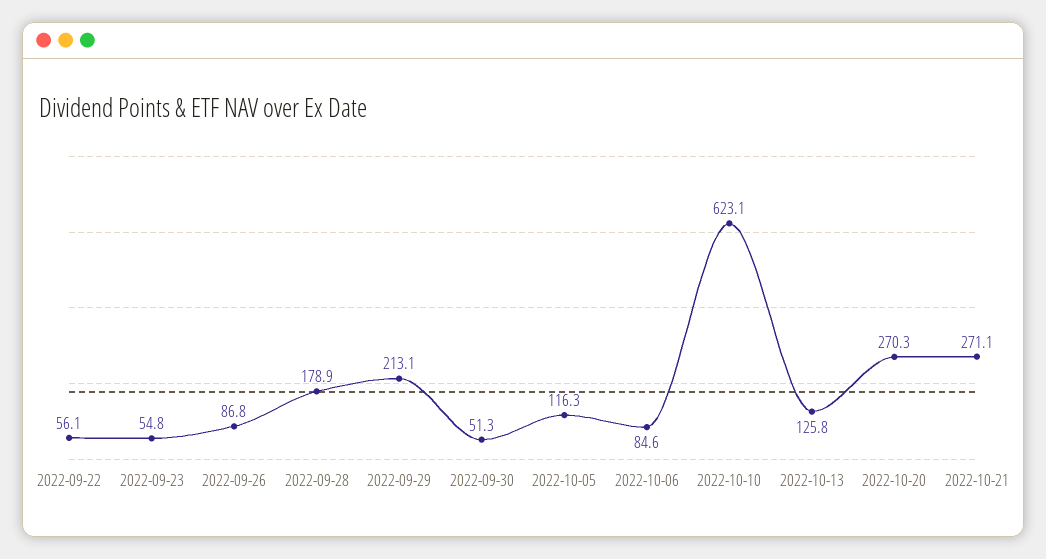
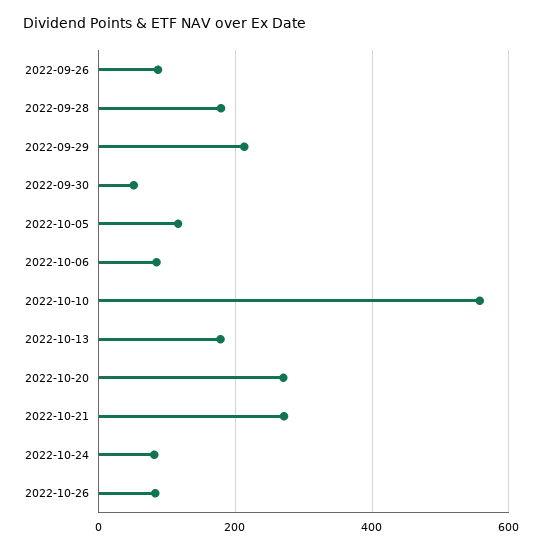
2022-09-22: 56.1 -> none
2022-09-23: 54.8 -> none
2022-10-10: 623.1 -> 560
2022-10-13: 125.8 -> 180
2022-10-24: none -> 80
2022-10-26: none -> 80

